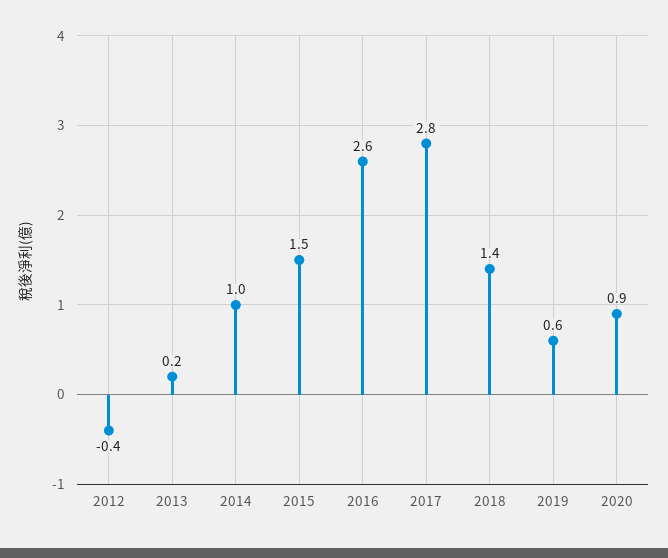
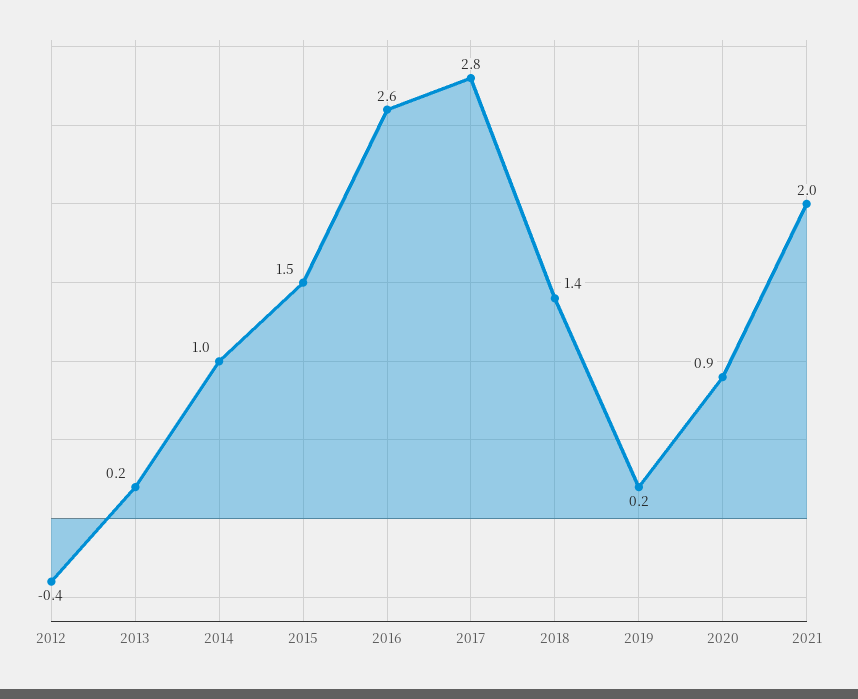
2019: 0.6 -> 0.2
2021: none -> 2

